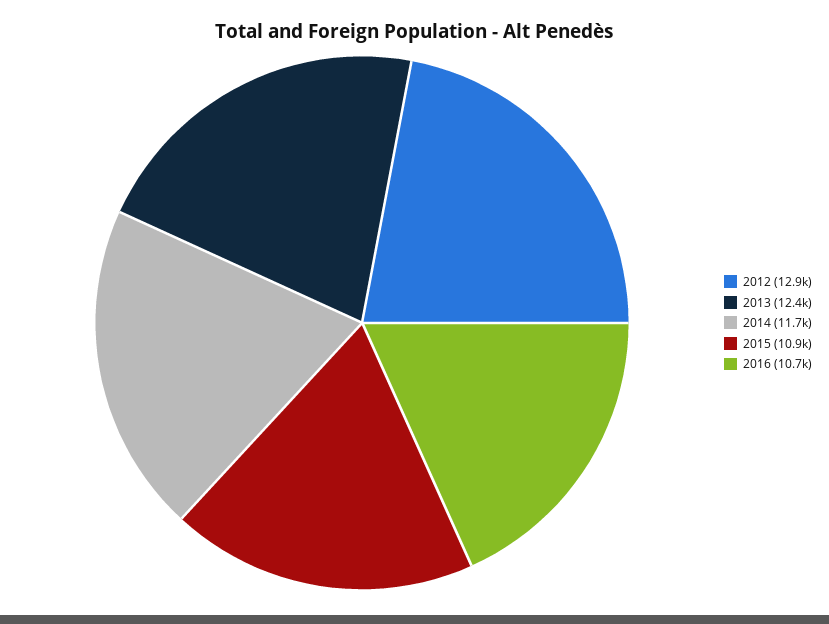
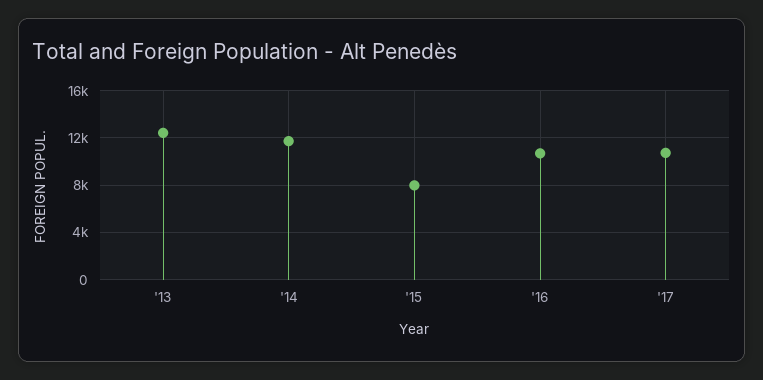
2012: 12900 -> none
2015: 10900 -> 8000
'17: none -> 11000

